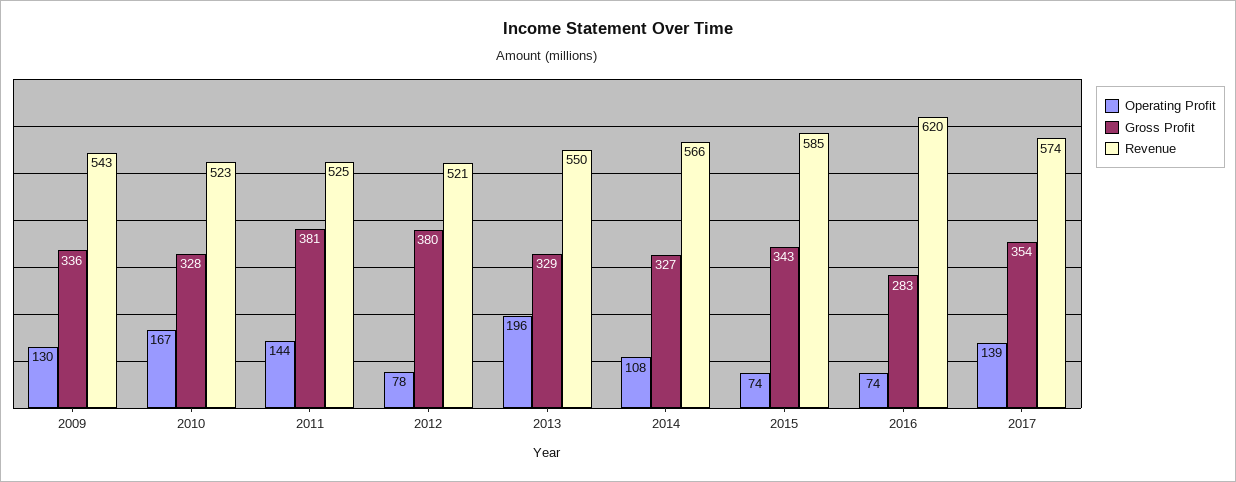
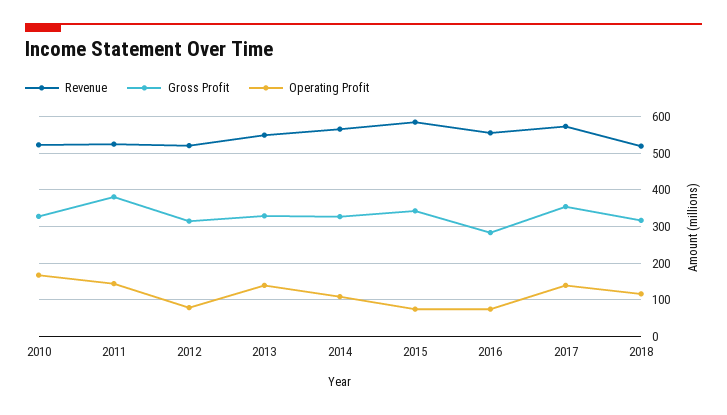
Operating Profit, 2009: 130 -> none
Gross Profit, 2009: 336 -> none
Revenue, 2009: 543 -> none
Gross Profit, 2012: 380 -> 320
Operating Profit, 2013: 196 -> 140
Revenue, 2016: 620 -> 560
Revenue, 2018: none -> 520
Gross Profit, 2018: none -> 320
Operating Profit, 2018: none -> 120

